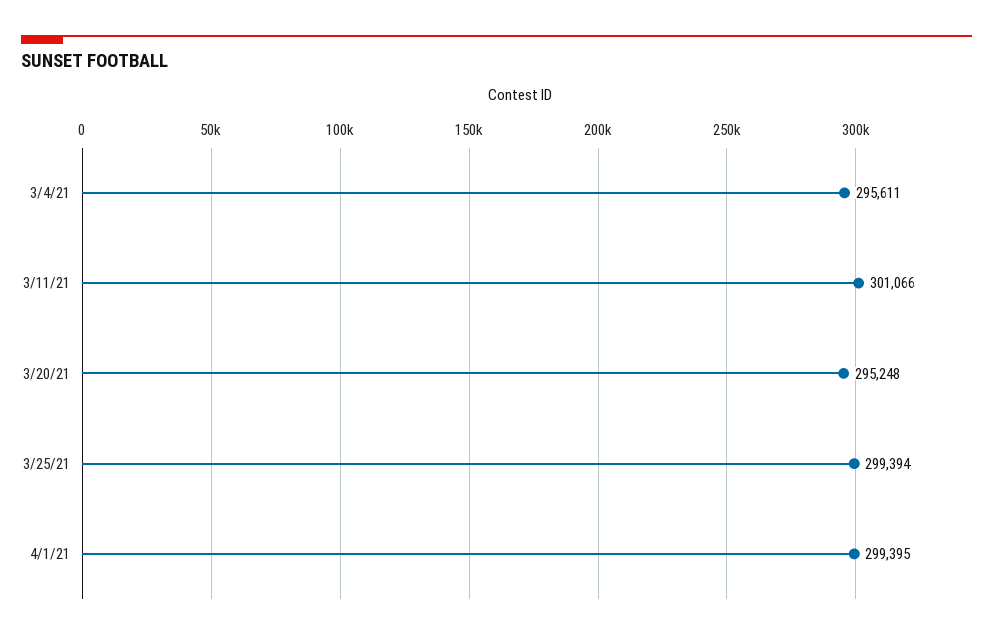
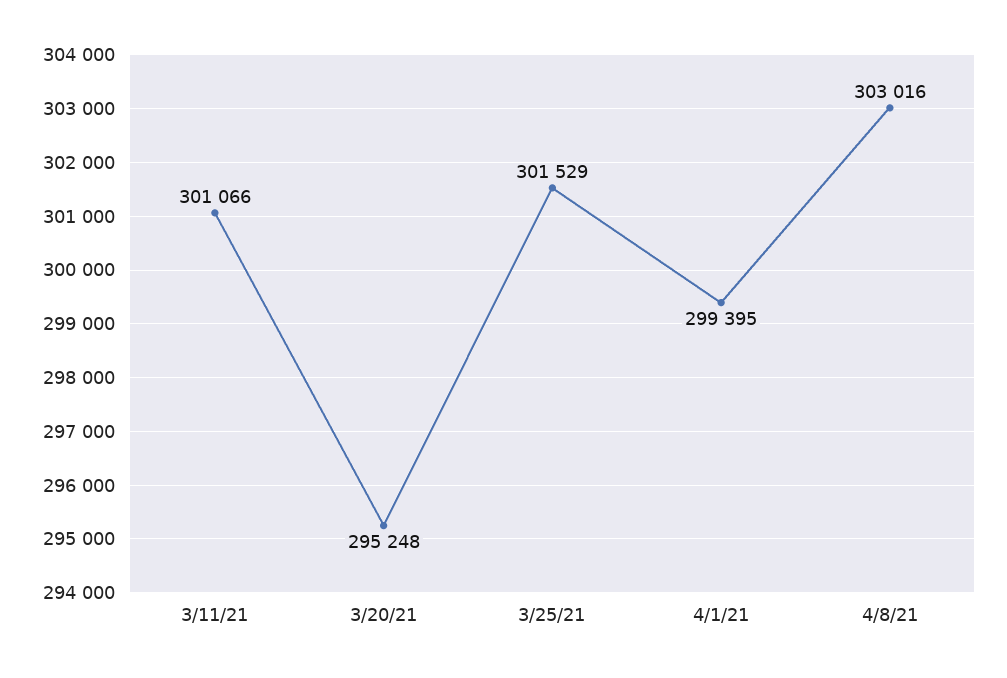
3/4/21: 295611 -> none
3/25/21: 299394 -> 301529
4/8/21: none -> 303016

